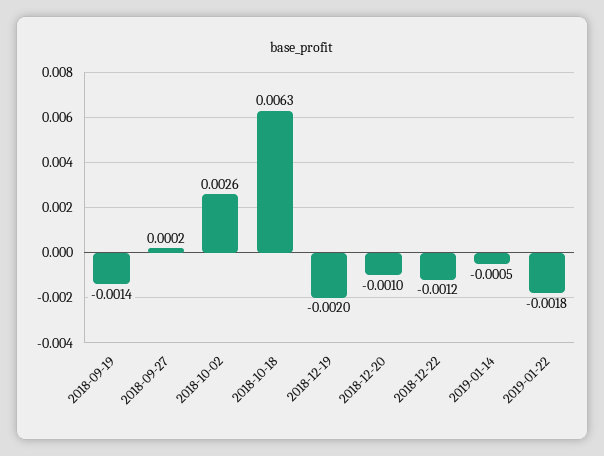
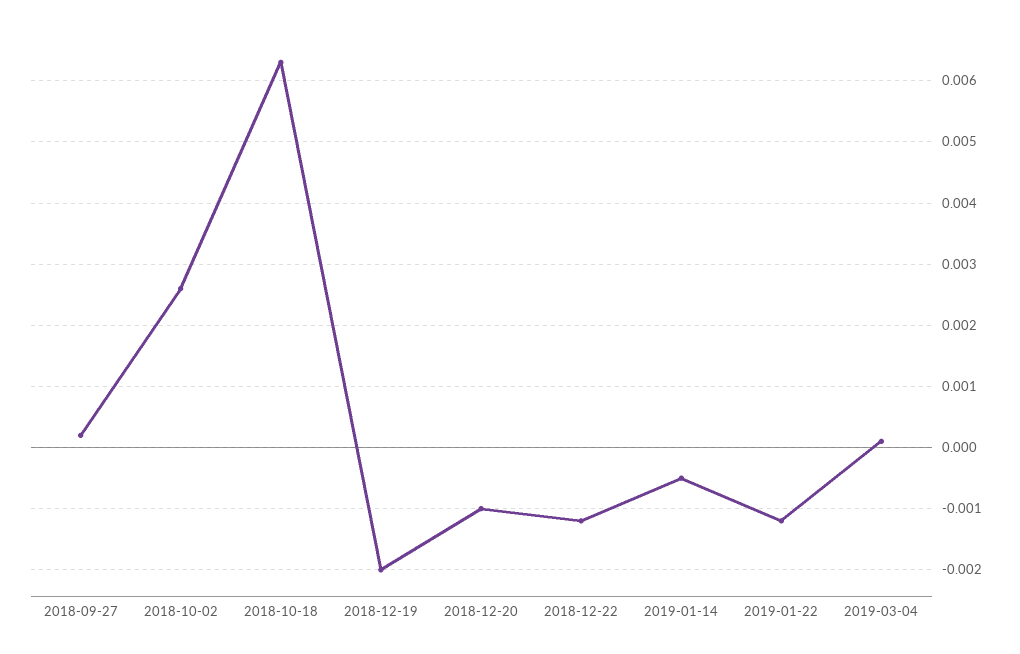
2018-09-19: -0.0014 -> none
2019-01-22: -0.0018 -> -0.0012
2019-03-04: none -> 0.0001

